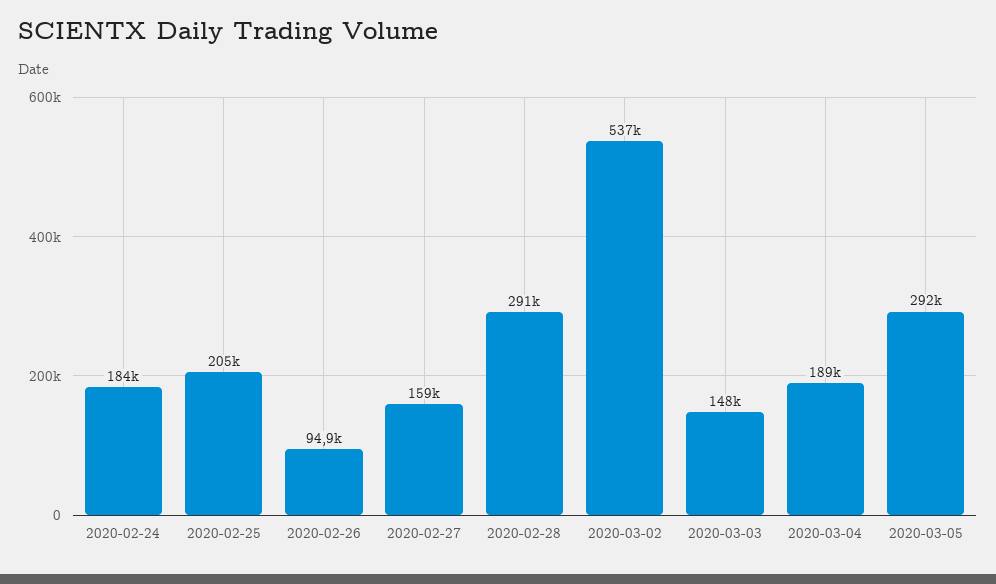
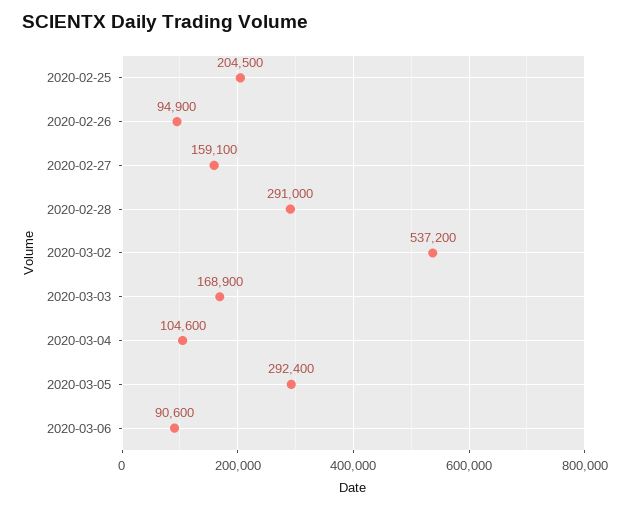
2020-02-24: 184000 -> none
2020-03-03: 148000 -> 168900
2020-03-04: 189000 -> 104600
2020-03-06: none -> 90600

